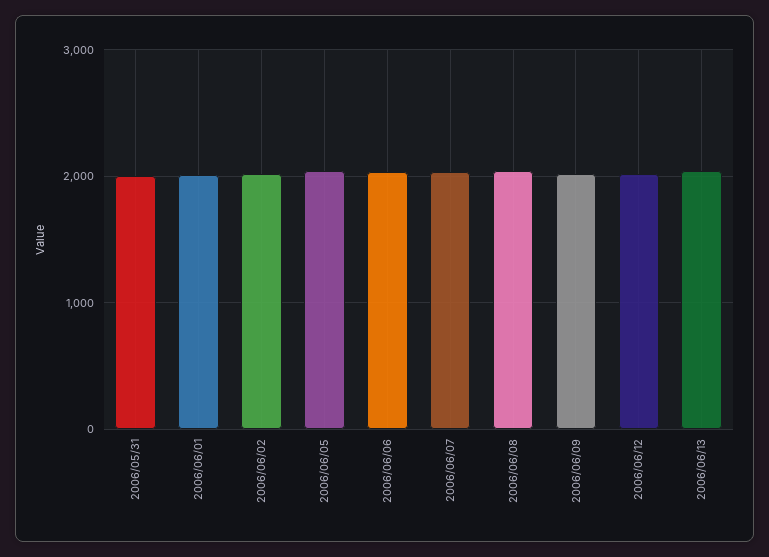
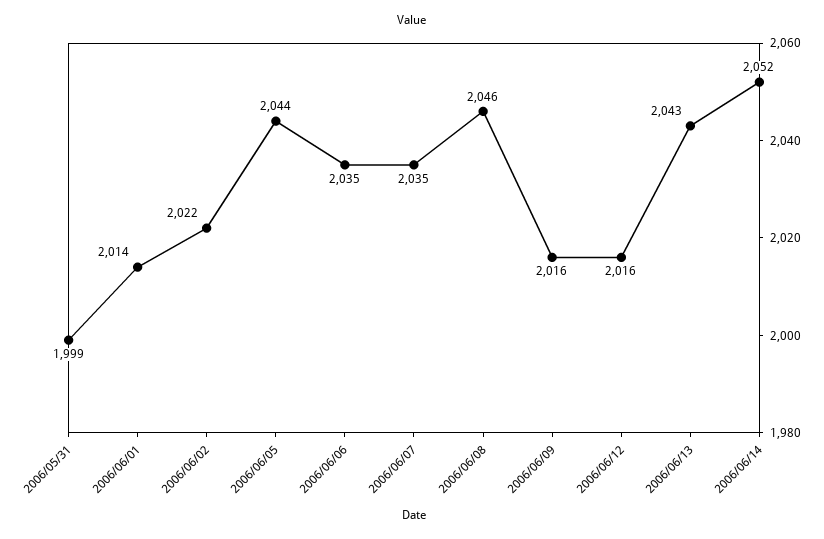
2006/06/14: none -> 2052

